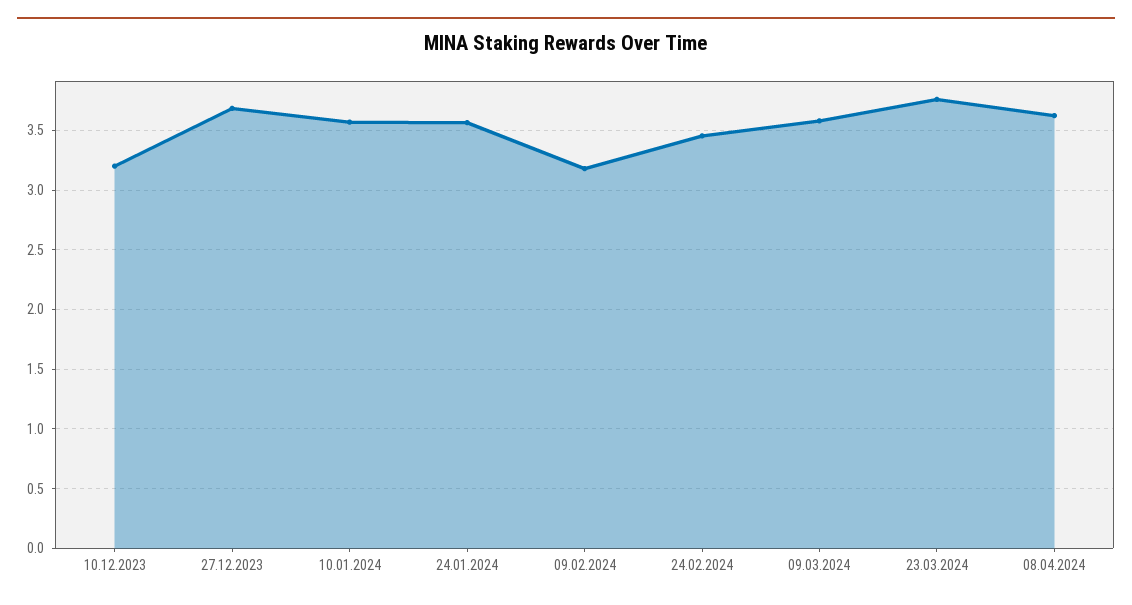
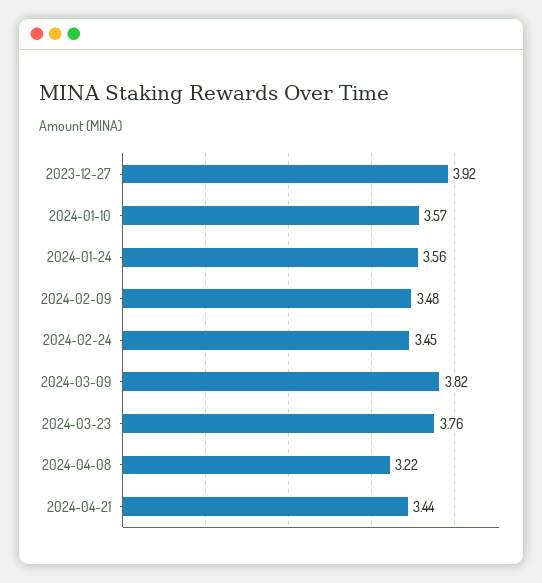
10.12.2023: 3.2 -> none
27.12.2023: 3.7 -> 3.92
09.02.2024: 3.2 -> 3.48
09.03.2024: 3.6 -> 3.82
08.04.2024: 3.6 -> 3.22
2024-04-21: none -> 3.44

